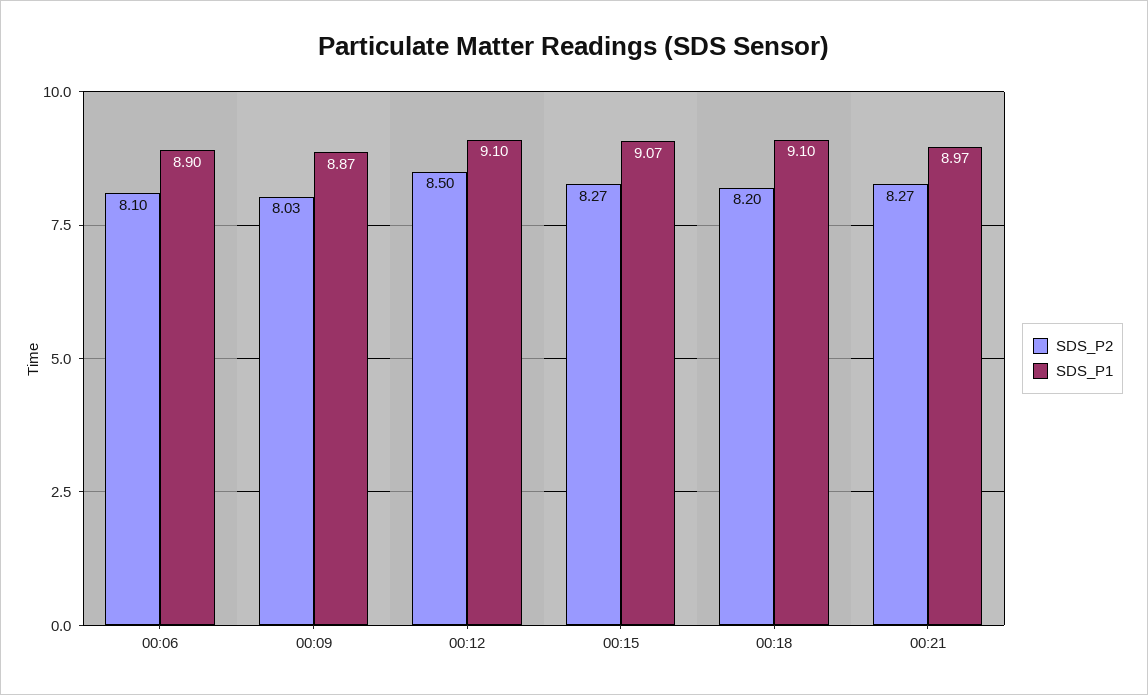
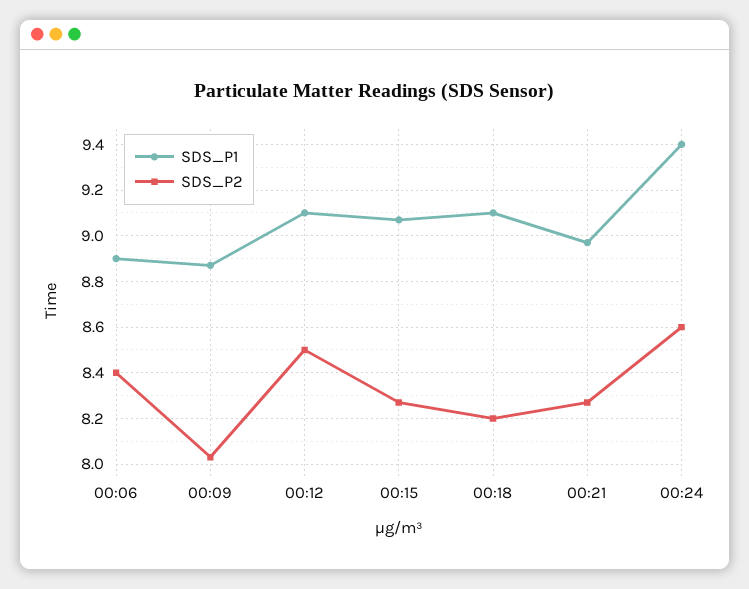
SDS_P2, 00:06: 8.1 -> 8.4
SDS_P1, 00:24: none -> 9.4
SDS_P2, 00:24: none -> 8.6

